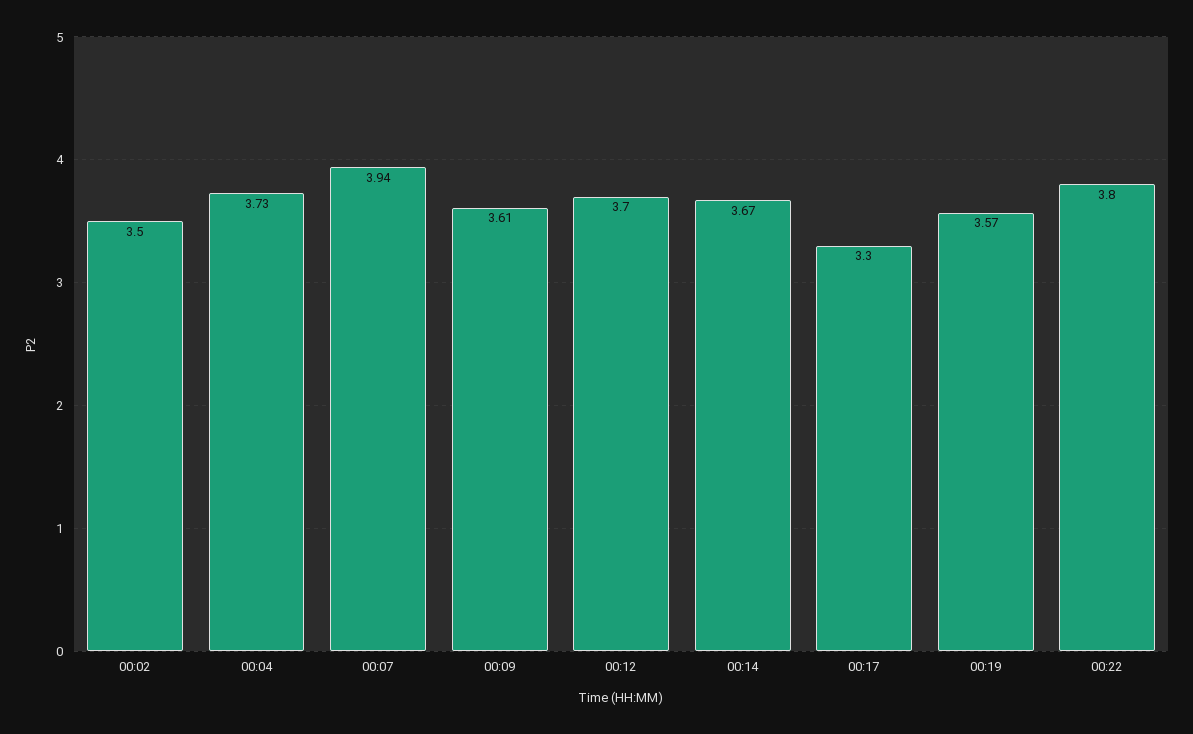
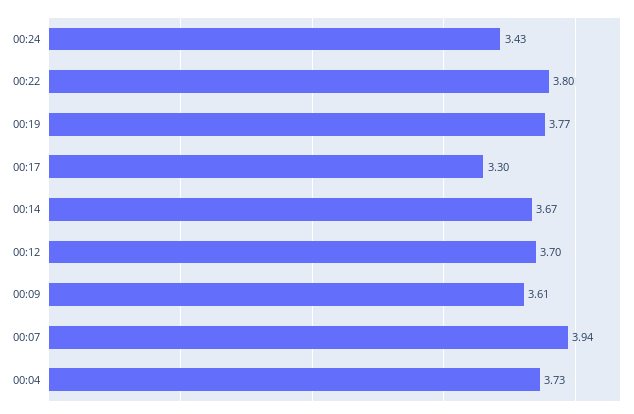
00:02: 3.5 -> none
00:19: 3.57 -> 3.77
00:24: none -> 3.43

